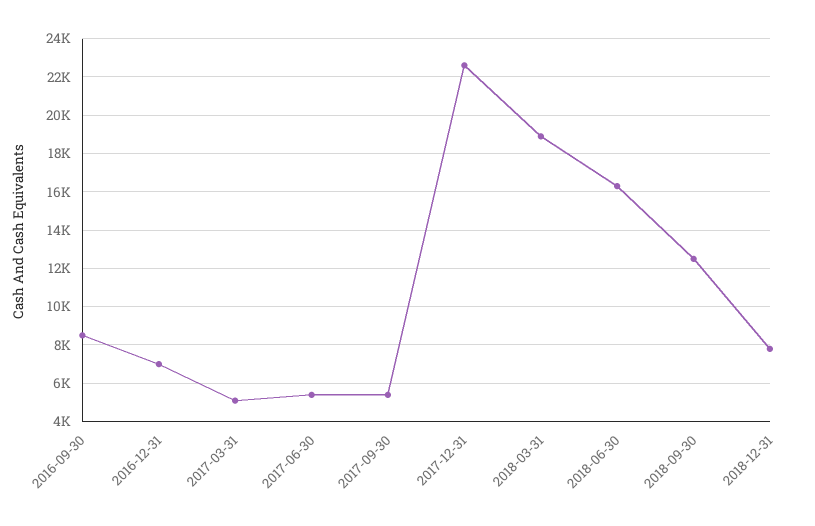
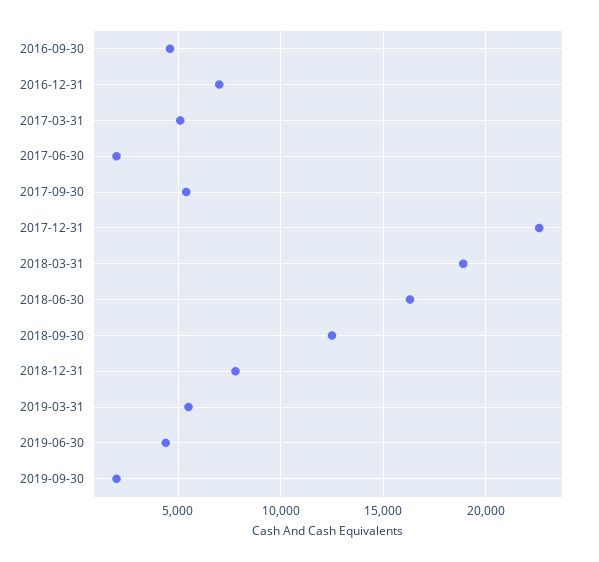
2016-09-30: 8500 -> 4500
2017-06-30: 5500 -> 2000
2019-03-31: none -> 5500
2019-06-30: none -> 4500
2019-09-30: none -> 2000

